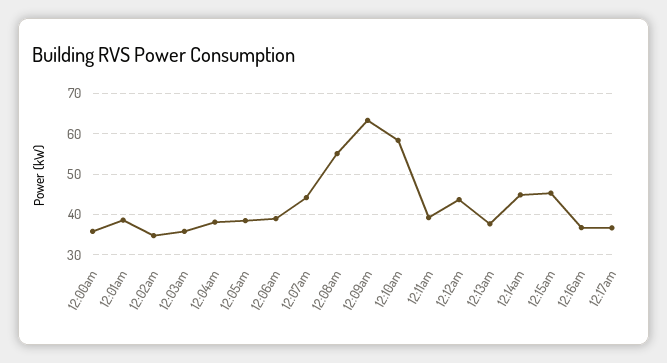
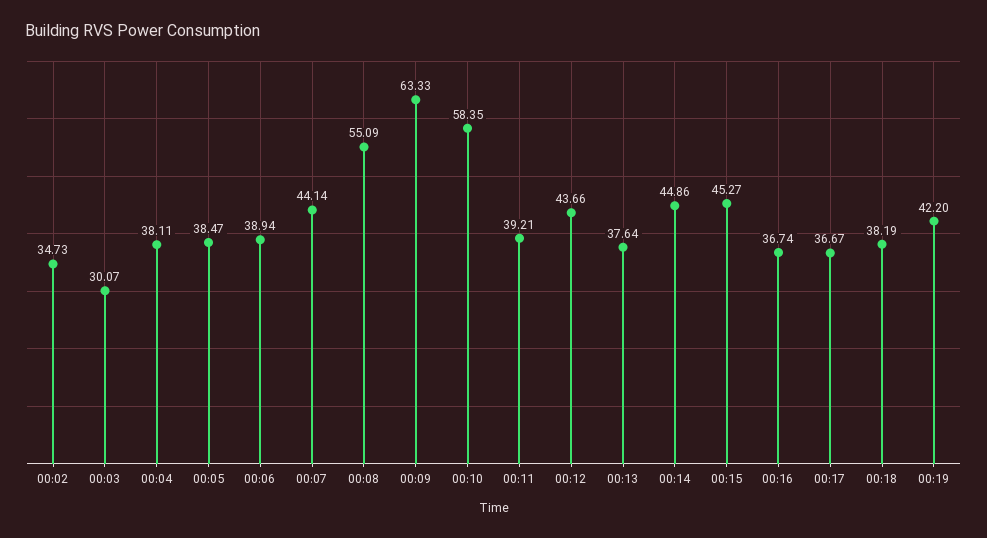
12:00am: 36 -> none
12:01am: 38 -> none
12:03am: 36 -> 30.07
00:18: none -> 38.19
00:19: none -> 42.2

